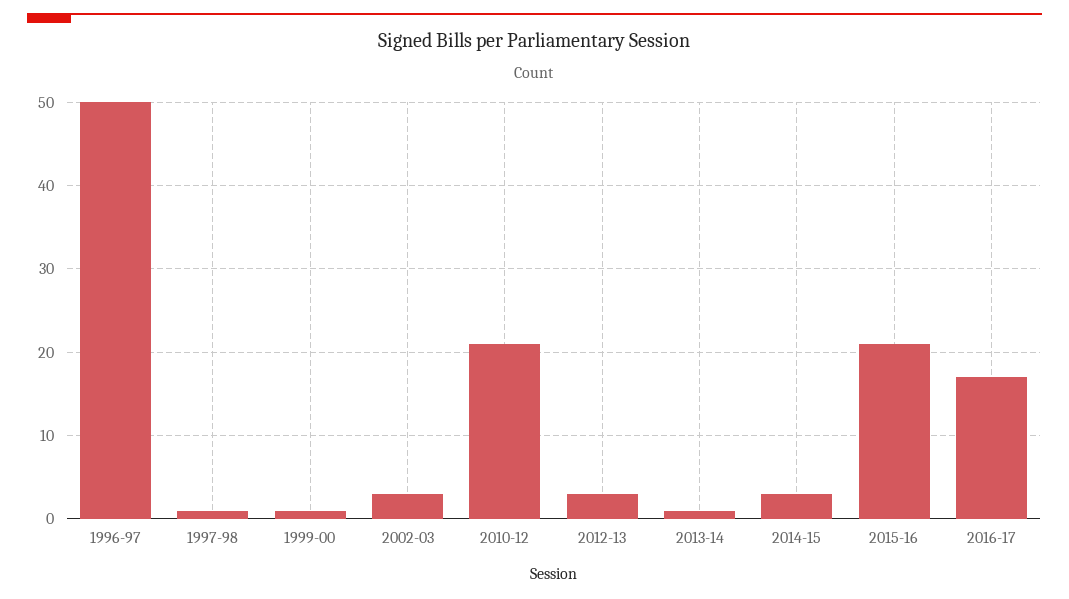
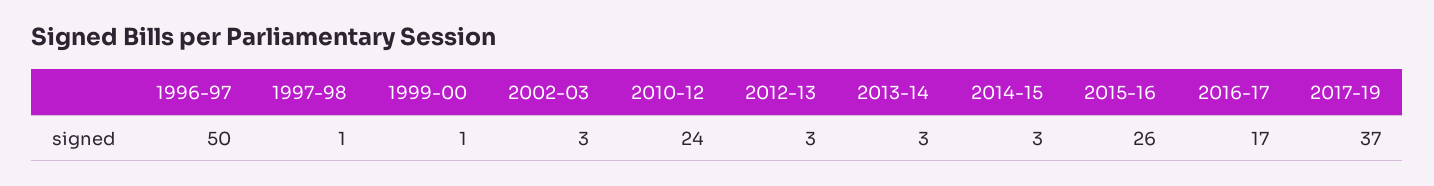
2010-12: 21 -> 24
2013-14: 1 -> 3
2015-16: 21 -> 26
2017-19: none -> 37

